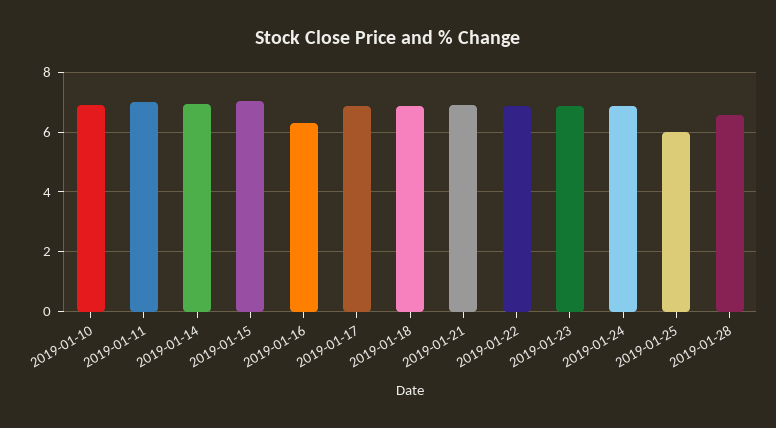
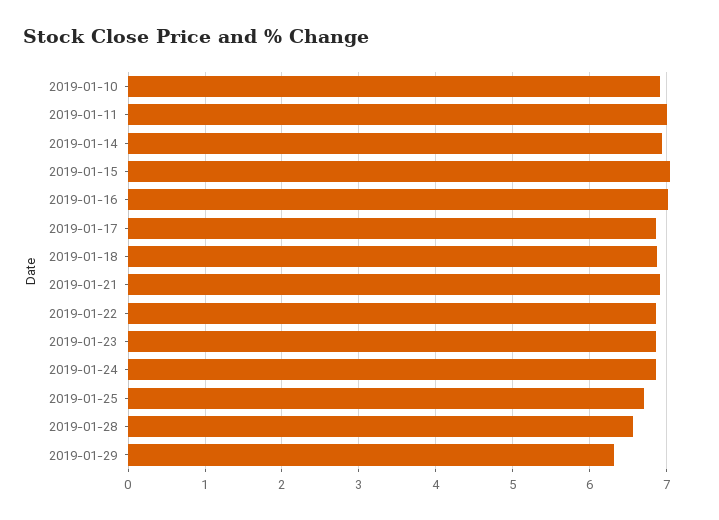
2019-01-16: 6.25 -> 7
2019-01-25: 6 -> 6.7
2019-01-29: none -> 6.3

